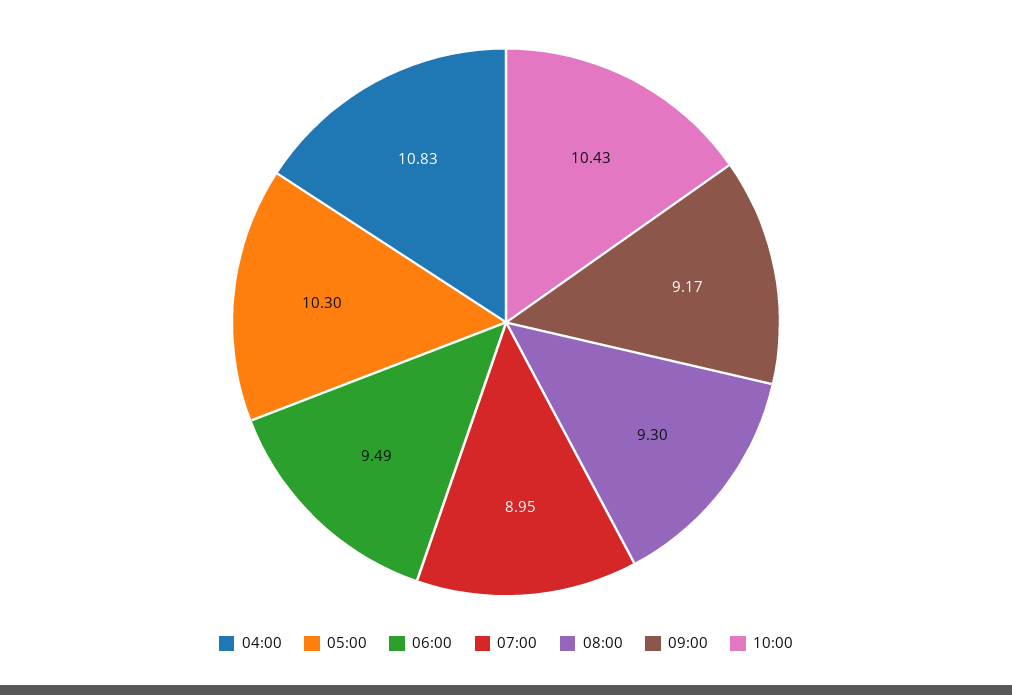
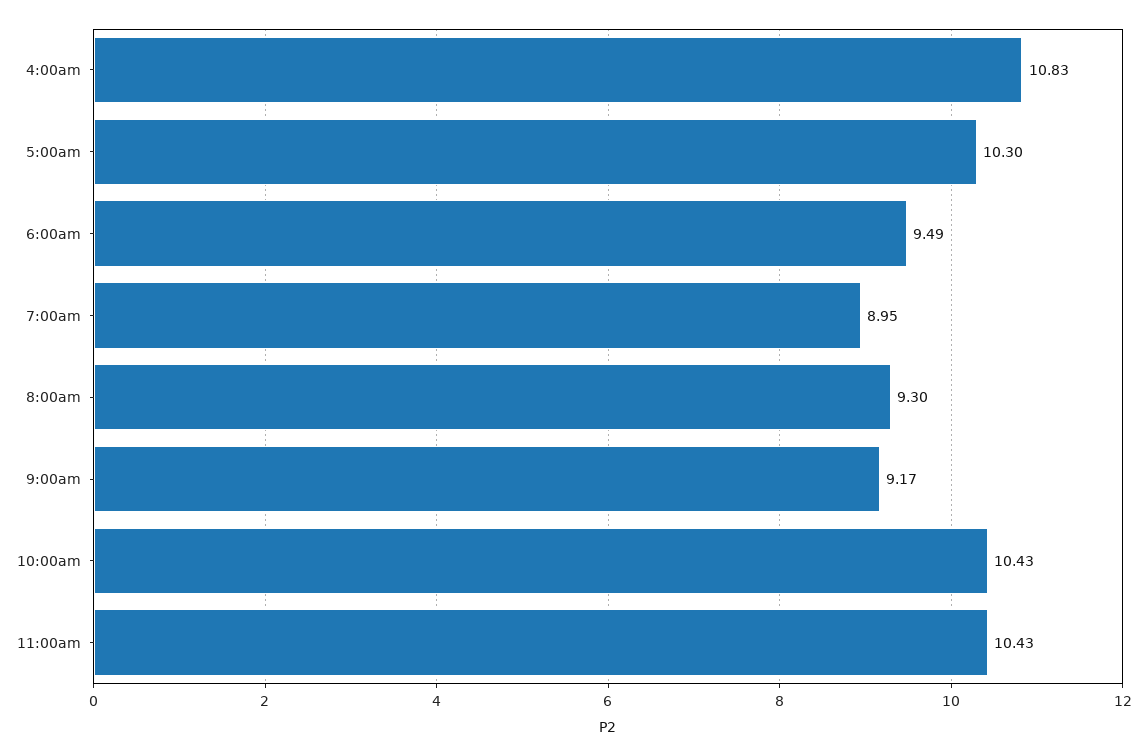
11:00am: none -> 10.43

